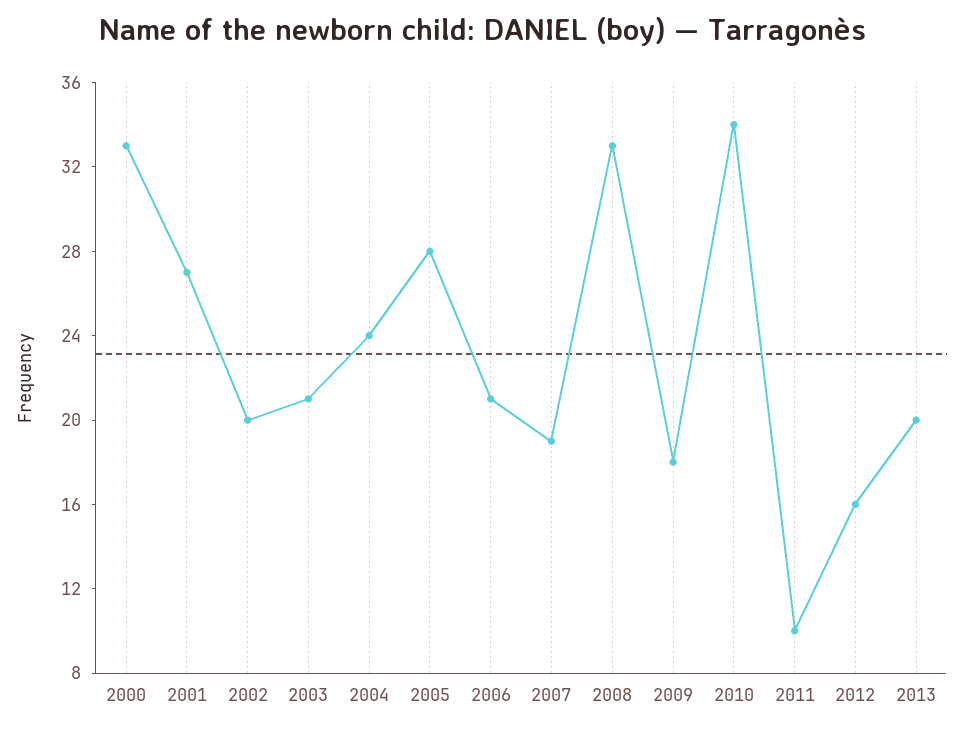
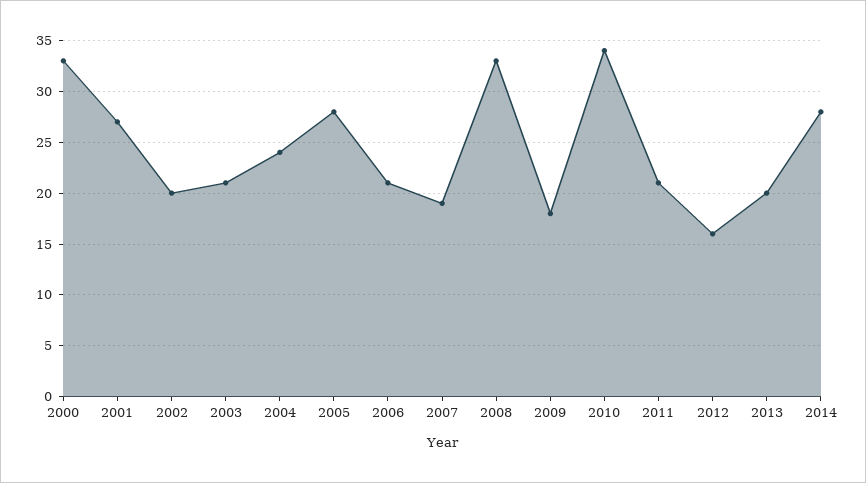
2011: 10 -> 21
2014: none -> 28

